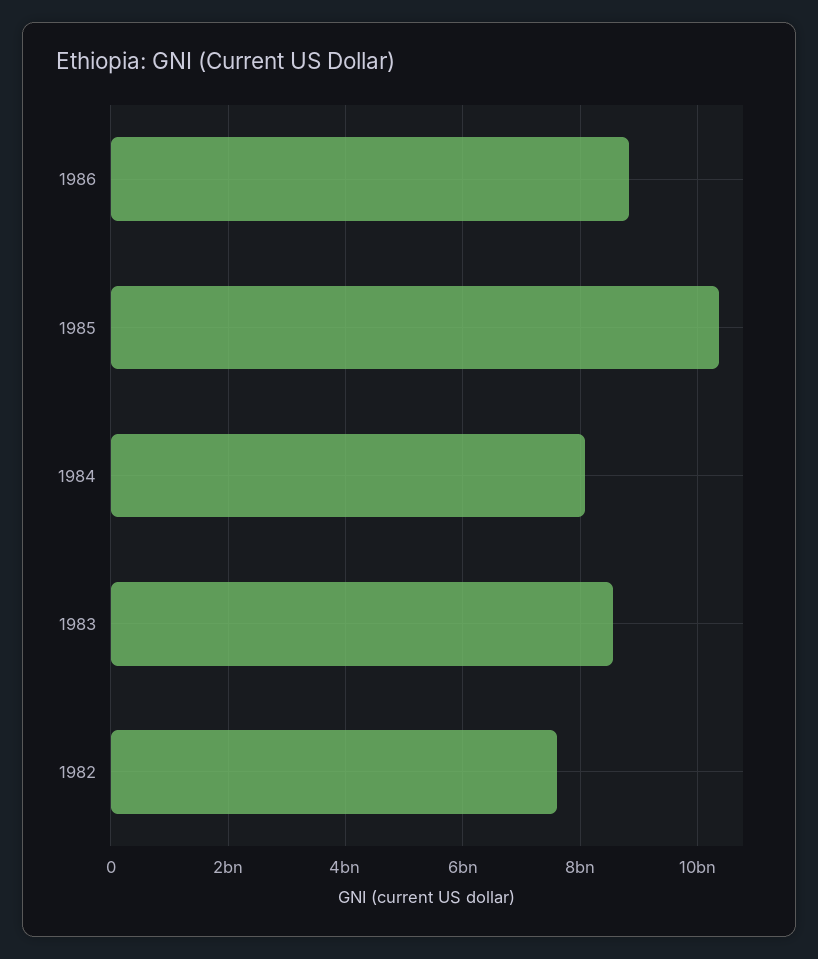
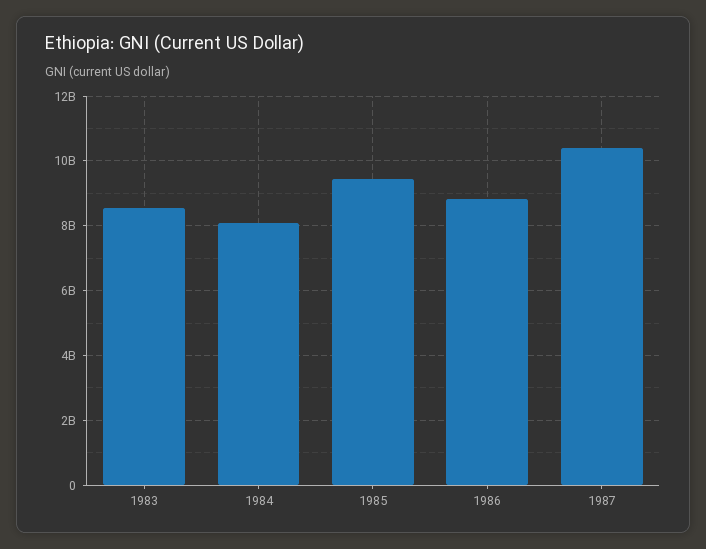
1985: 10400000000 -> 9400000000
1982: 7600000000 -> none
1987: none -> 10400000000

